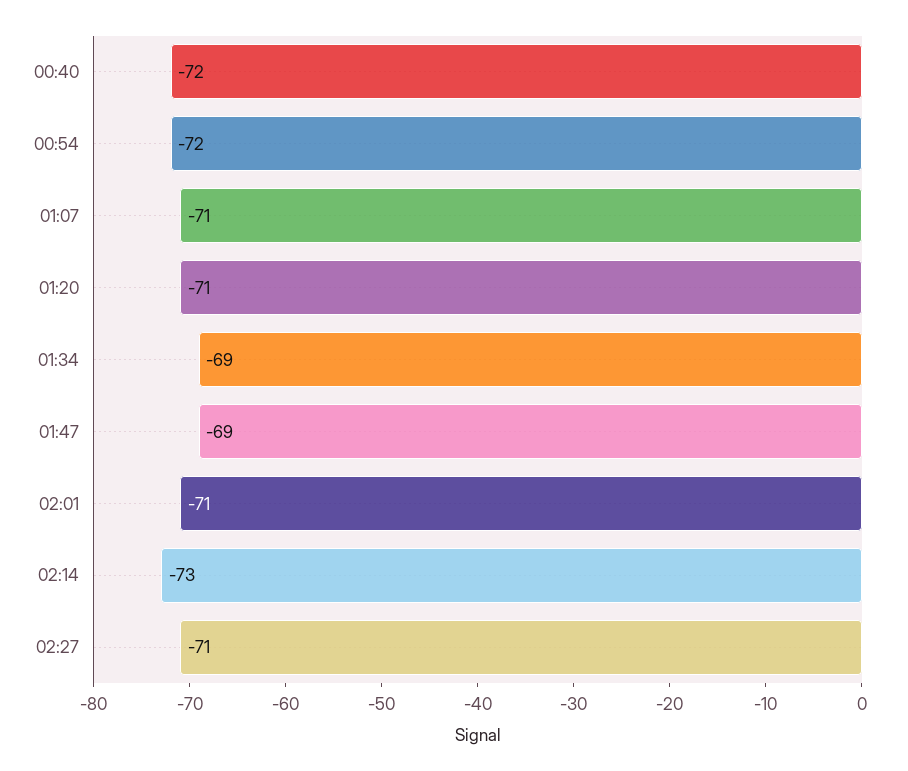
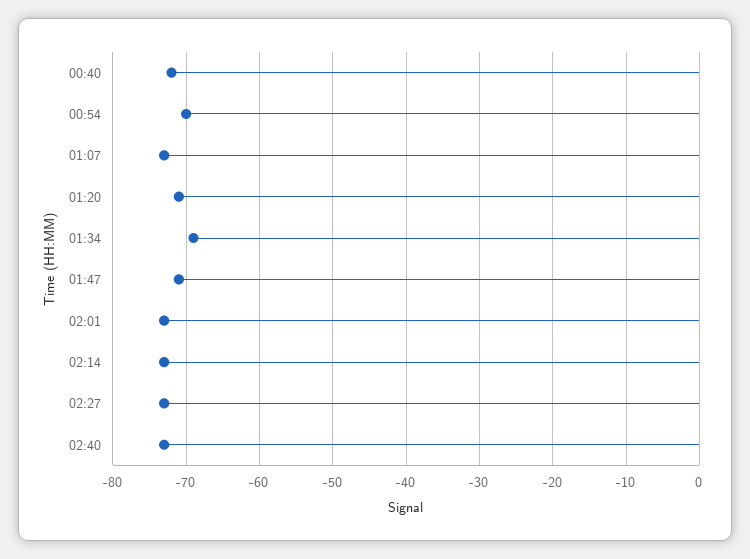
00:54: -72 -> -70
01:07: -71 -> -73
01:47: -69 -> -71
02:01: -71 -> -73
02:27: -71 -> -73
02:40: none -> -73

